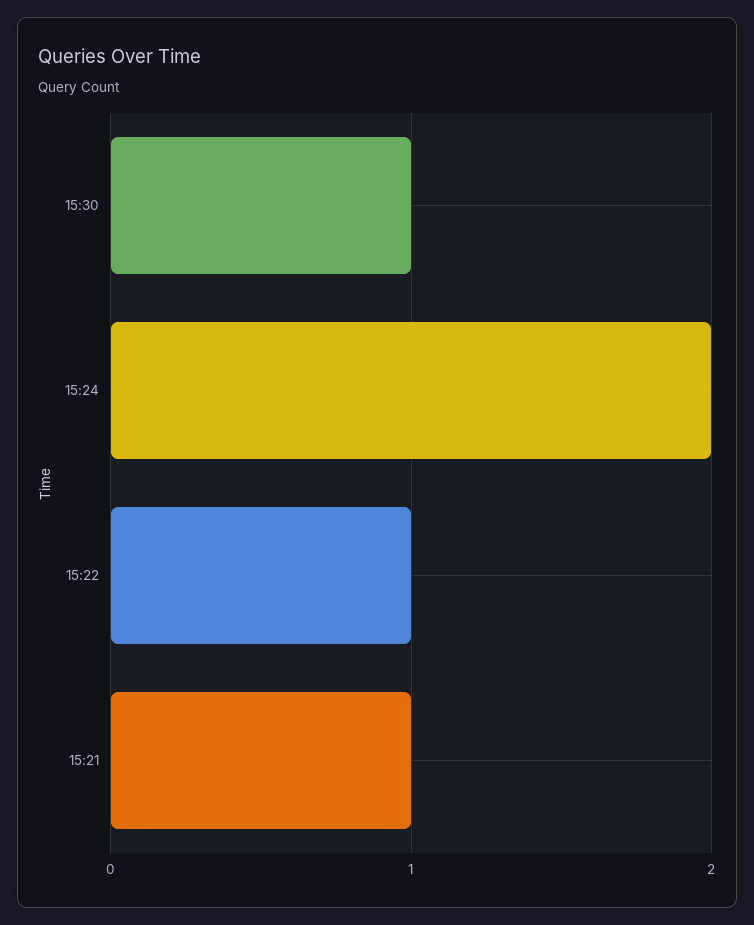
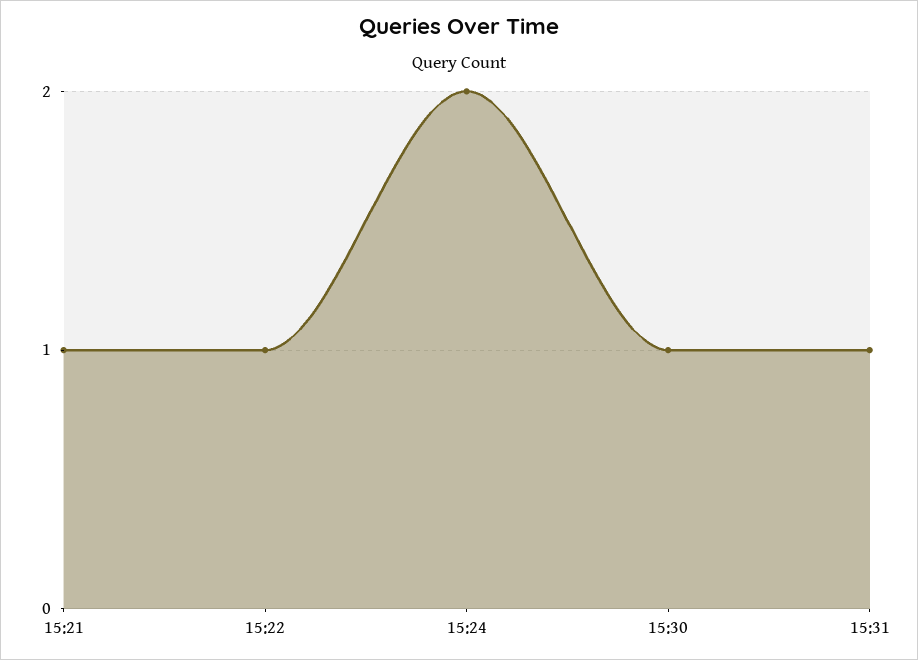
15:31: none -> 1

